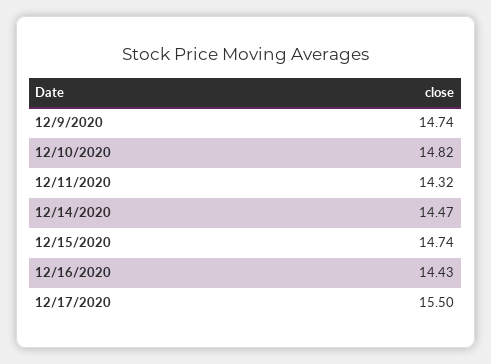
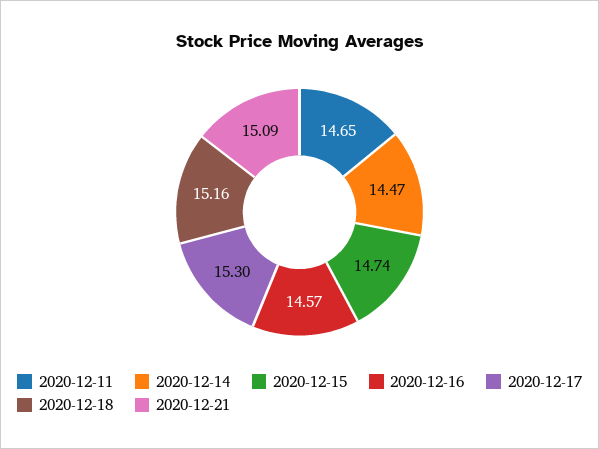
12/9/2020: 14.74 -> none
12/10/2020: 14.82 -> none
12/11/2020: 14.32 -> 14.65
12/16/2020: 14.43 -> 14.57
12/17/2020: 15.5 -> 15.3
2020-12-18: none -> 15.16
2020-12-21: none -> 15.09

